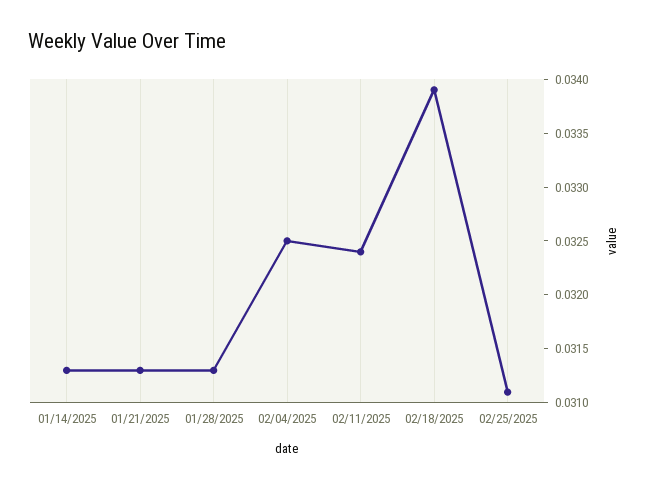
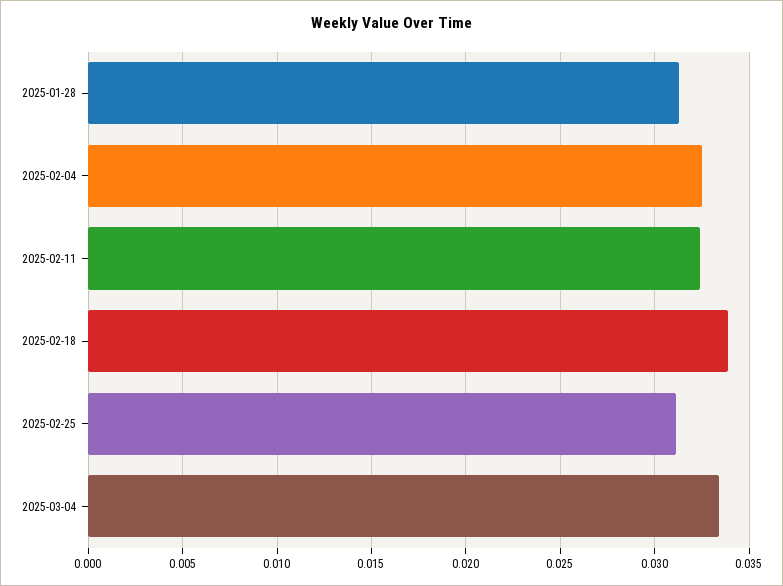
01/14/2025: 0.0313 -> none
01/21/2025: 0.0313 -> none
2025-03-04: none -> 0.0335

